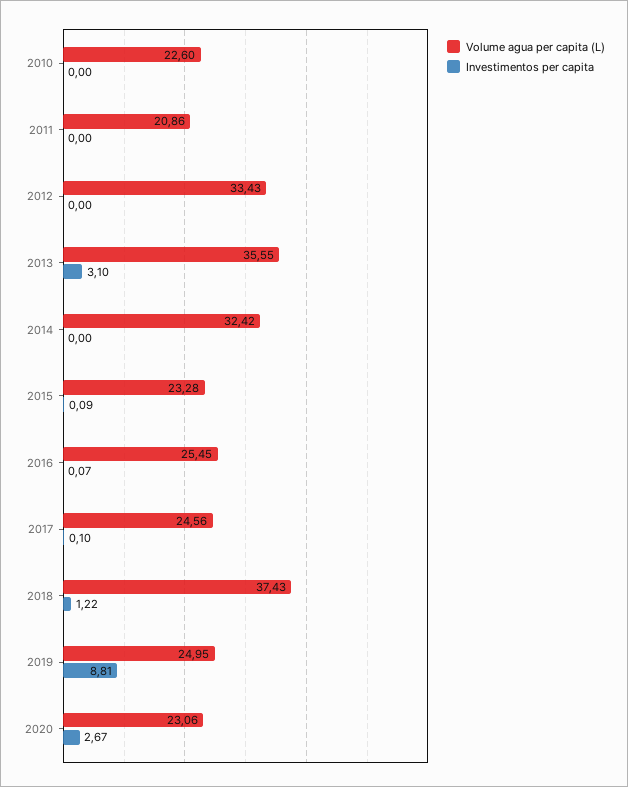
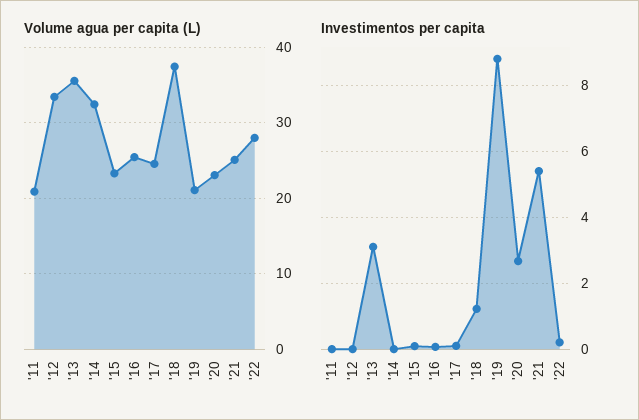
Volume agua per capita (L), 2010: 22.6 -> none
Investimentos per capita, 2010: 0 -> none
Volume agua per capita (L), 2019: 24.95 -> 21
Volume agua per capita (L), '21: none -> 25
Volume agua per capita (L), '22: none -> 28
Investimentos per capita, '21: none -> 5.4
Investimentos per capita, '22: none -> 0.2

